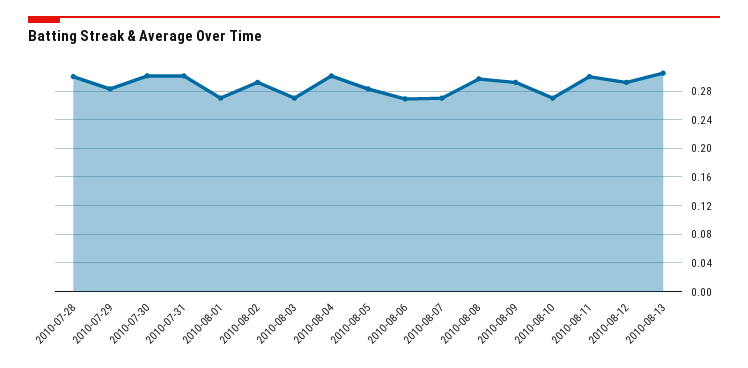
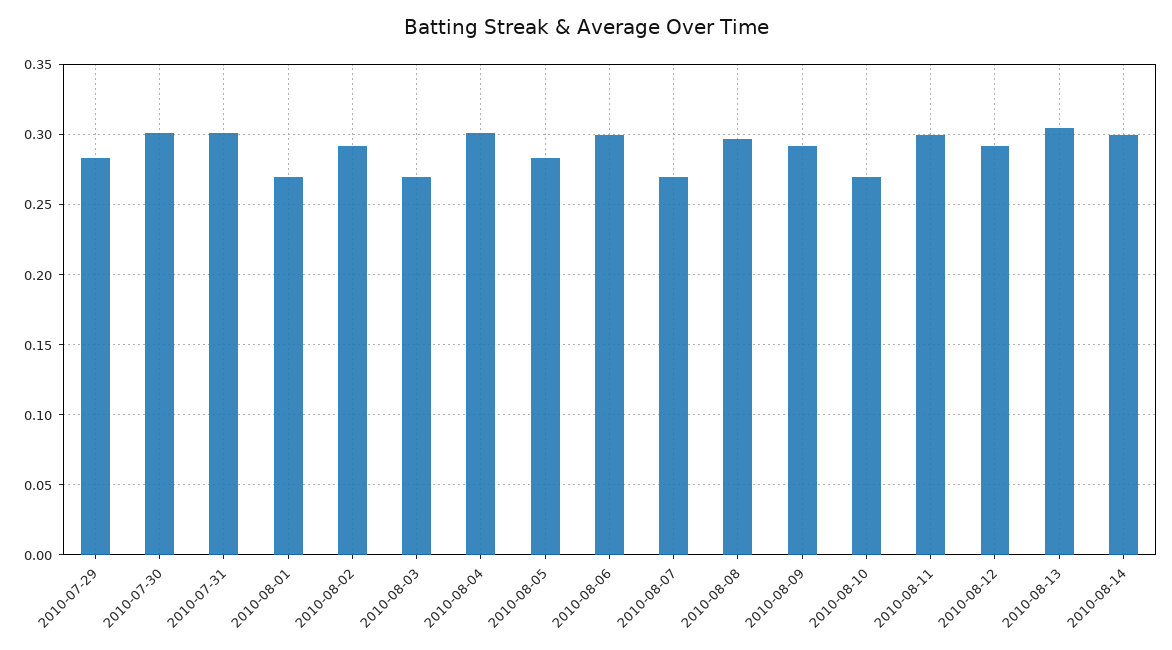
2010-07-28: 0.3 -> none
2010-08-06: 0.27 -> 0.3
2010-08-14: none -> 0.3

